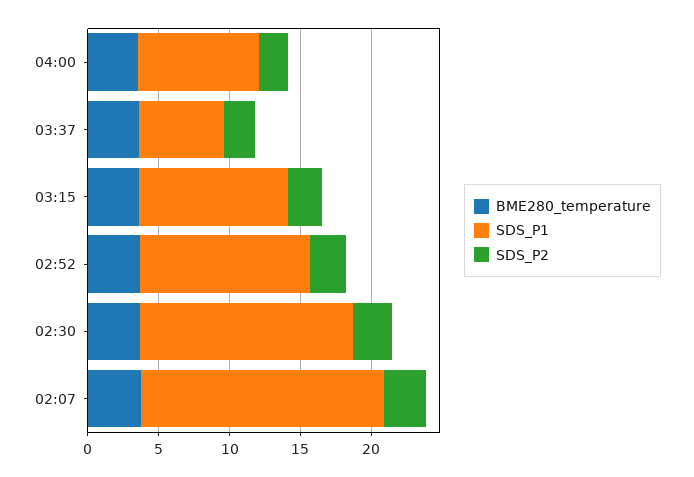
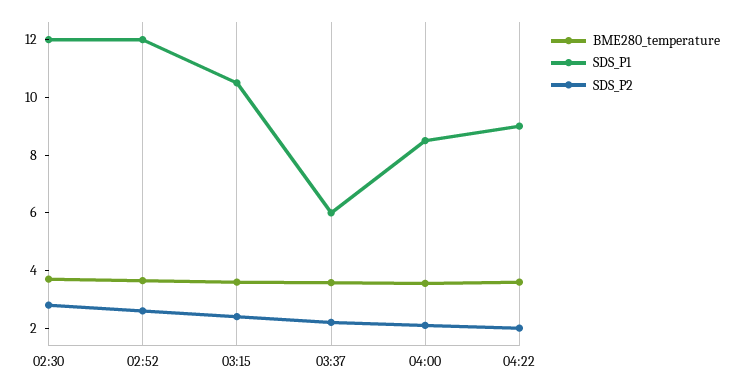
SDS_P1, 02:30: 15 -> 12
BME280_temperature, 02:07: 4 -> none
SDS_P1, 02:07: 17 -> none
SDS_P2, 02:07: 3 -> none
BME280_temperature, 04:22: none -> 3.5
SDS_P1, 04:22: none -> 9
SDS_P2, 04:22: none -> 2

